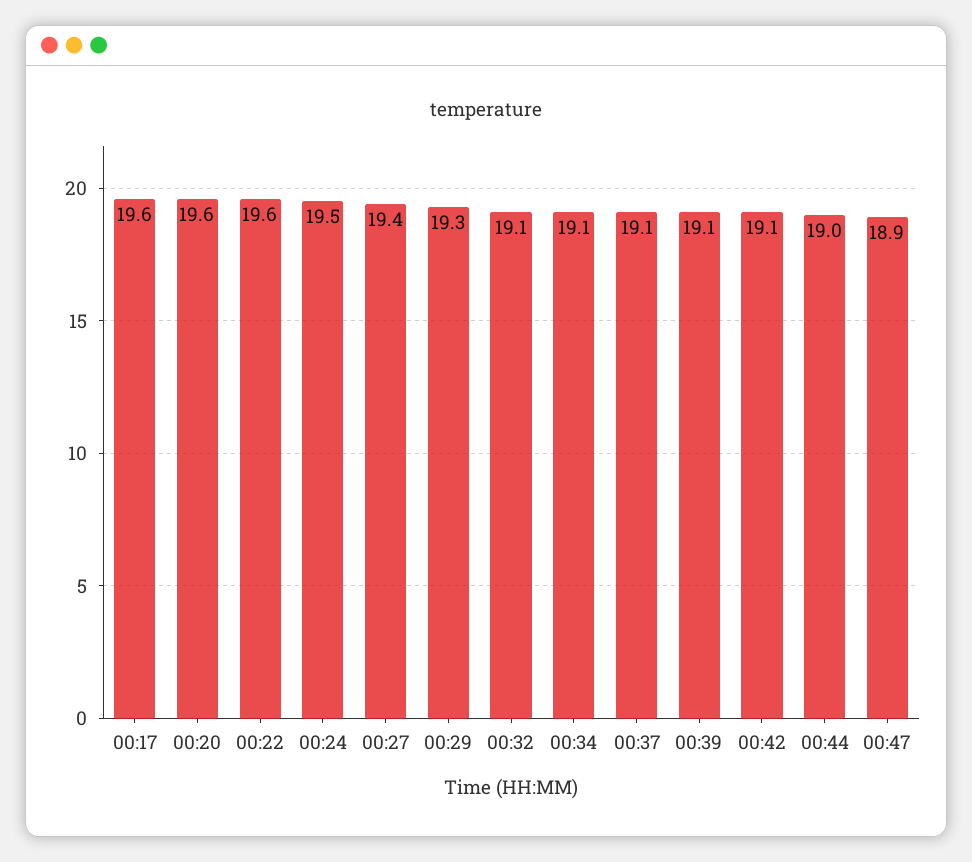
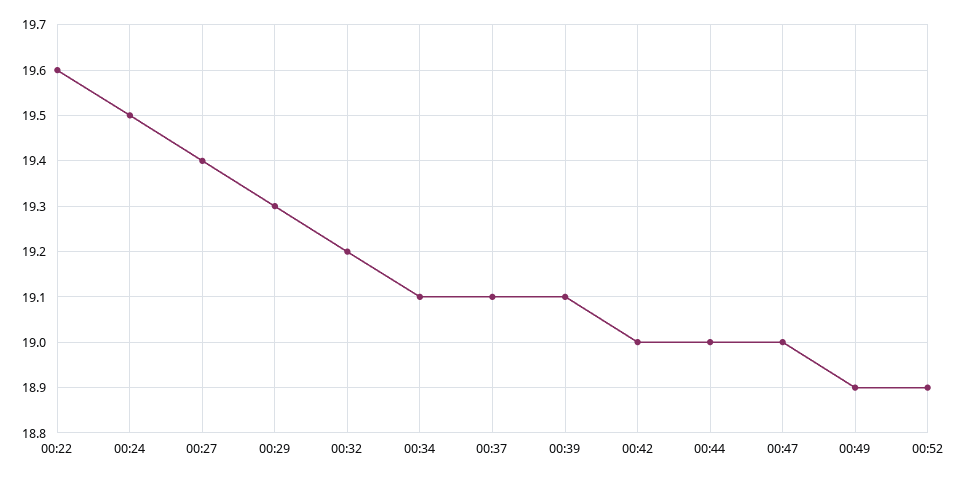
00:17: 19.6 -> none
00:20: 19.6 -> none
00:32: 19.1 -> 19.2
00:42: 19.1 -> 19
00:47: 18.9 -> 19
00:49: none -> 18.9
00:52: none -> 18.9

